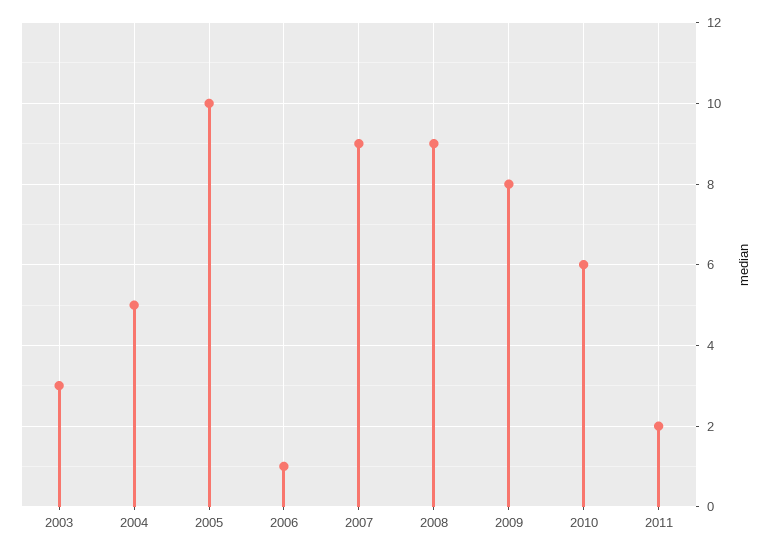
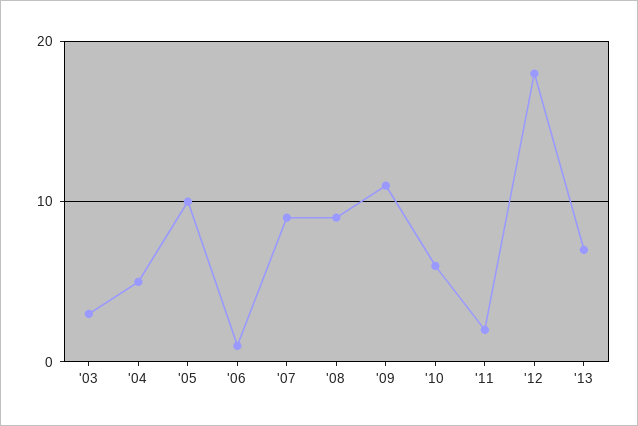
2009: 8 -> 11
'12: none -> 18
'13: none -> 7

